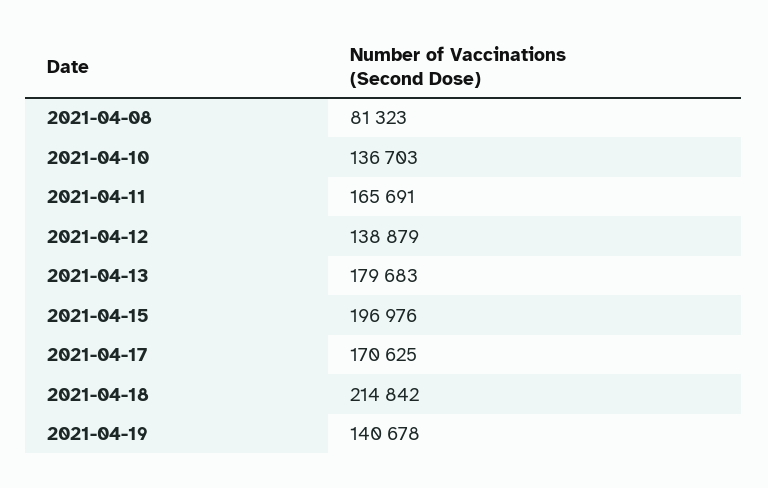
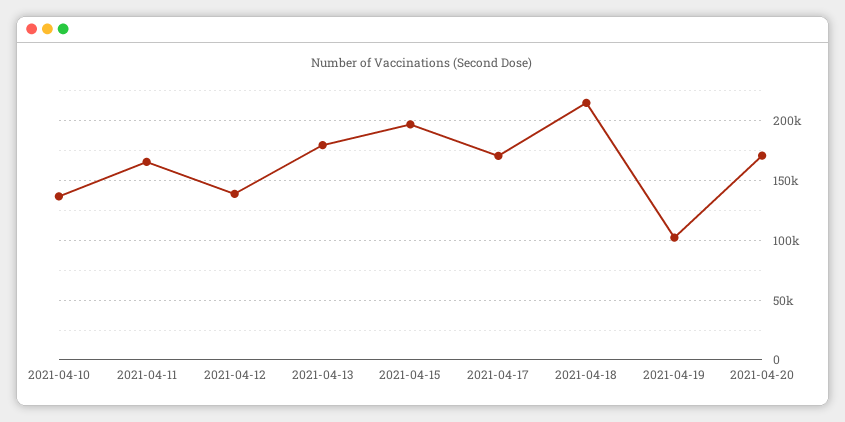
2021-04-08: 81323 -> none
2021-04-19: 140678 -> 100000
2021-04-20: none -> 170000

